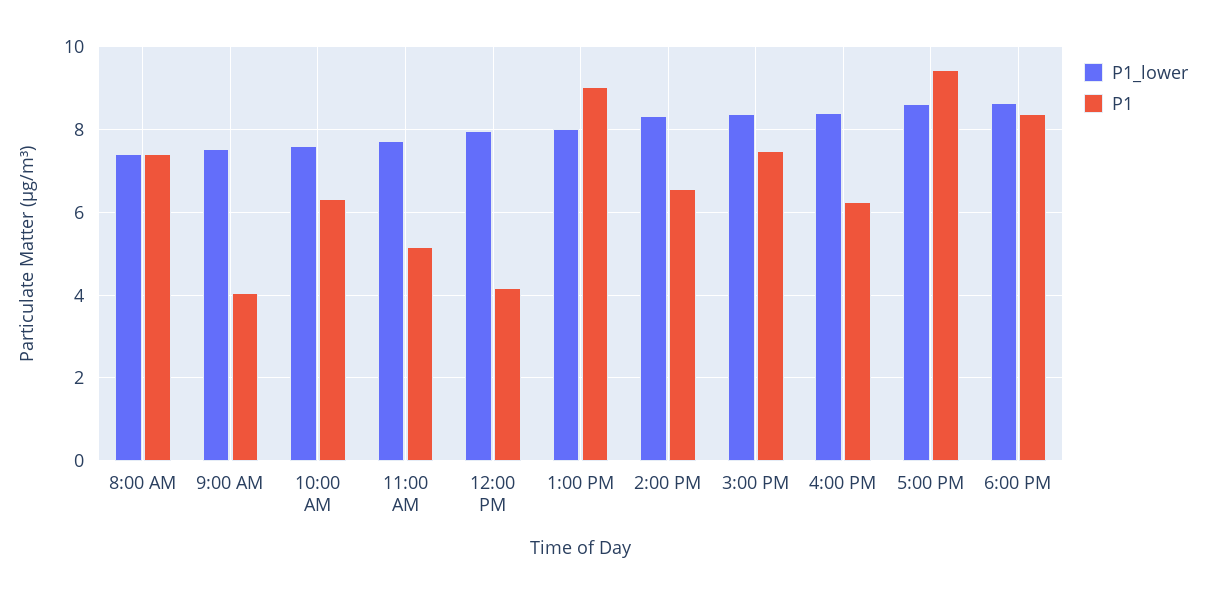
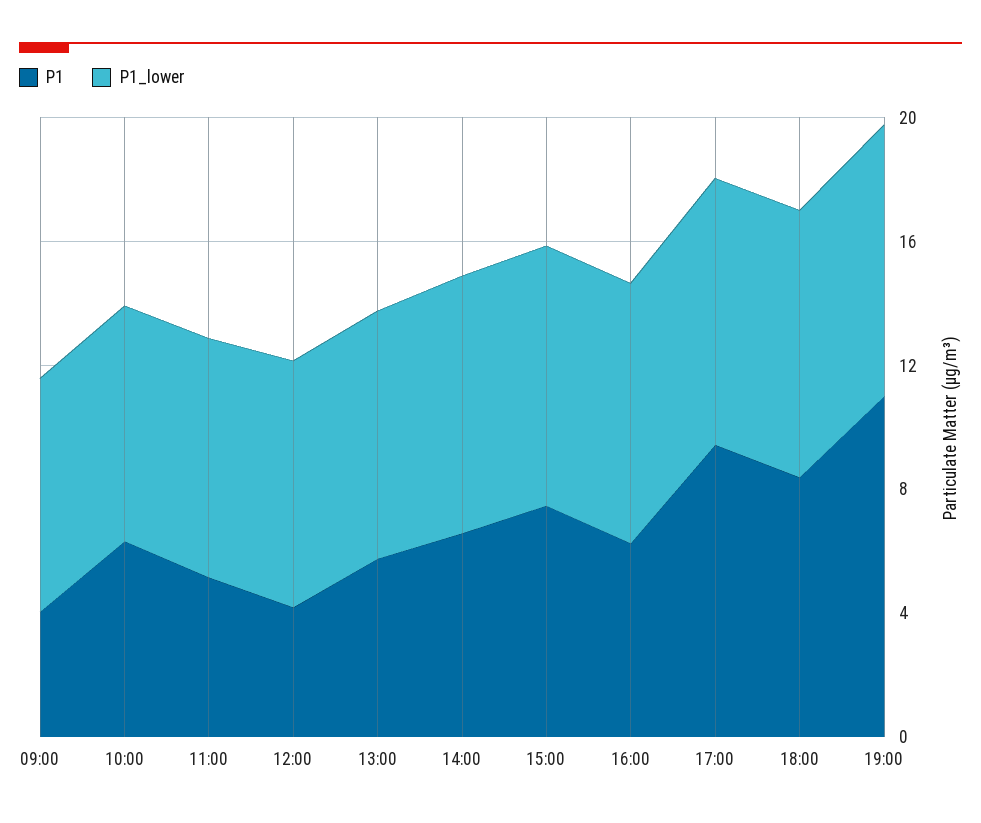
P1_lower, 8:00 AM: 7.4 -> none
P1, 8:00 AM: 7.4 -> none
P1, 1:00 PM: 9 -> 6
P1, 19:00: none -> 11
P1_lower, 19:00: none -> 9

